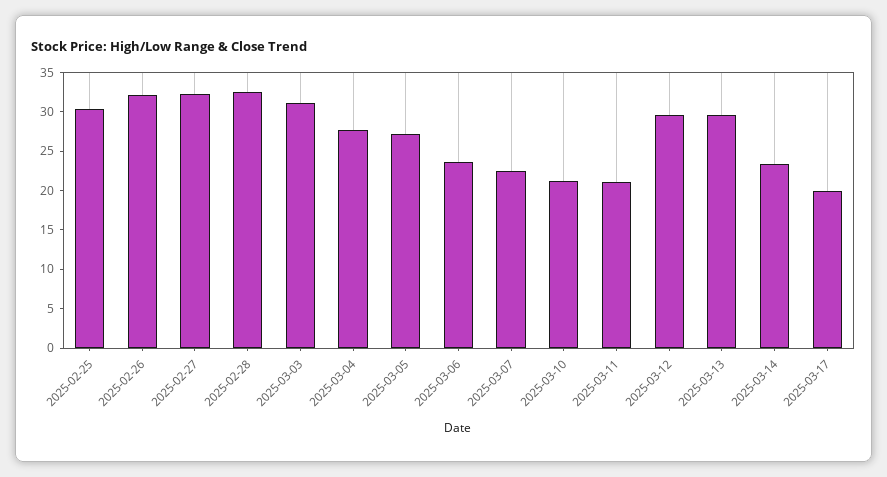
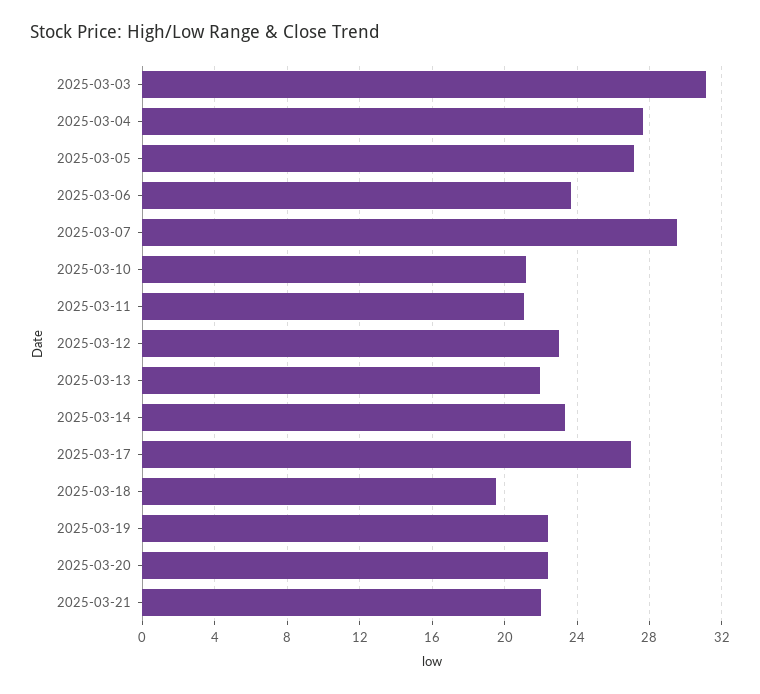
2025-02-25: 30 -> none
2025-02-26: 32.5 -> none
2025-02-27: 32.5 -> none
2025-02-28: 32.5 -> none
2025-03-07: 22.5 -> 29.5
2025-03-12: 30 -> 23
2025-03-13: 30 -> 22
2025-03-17: 20 -> 27
2025-03-18: none -> 19.5
2025-03-19: none -> 22.5
2025-03-20: none -> 22.5
2025-03-21: none -> 22

